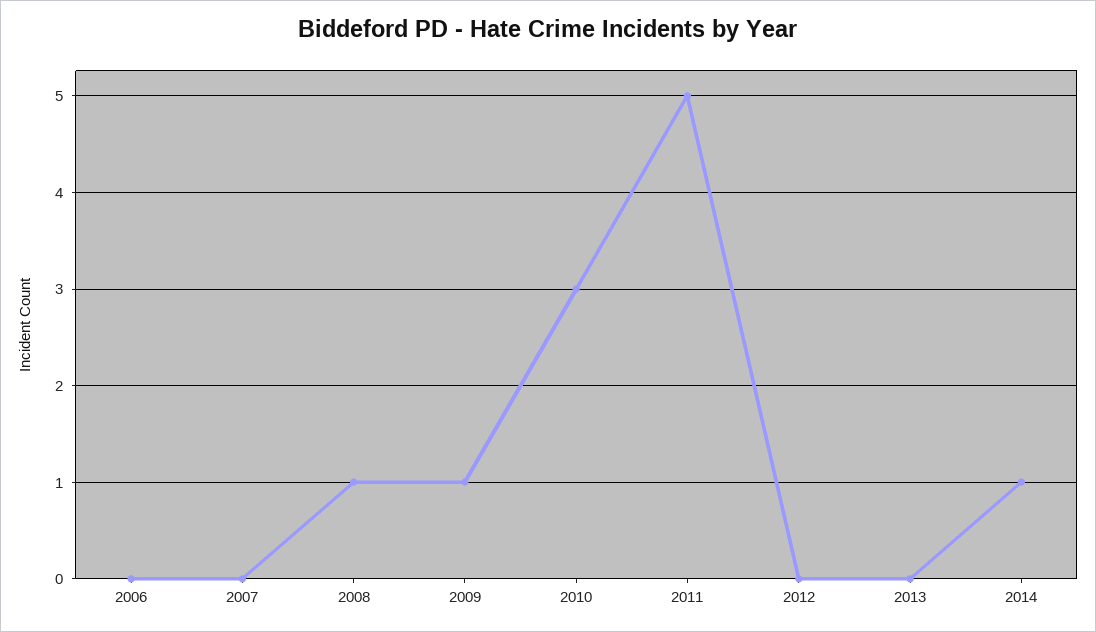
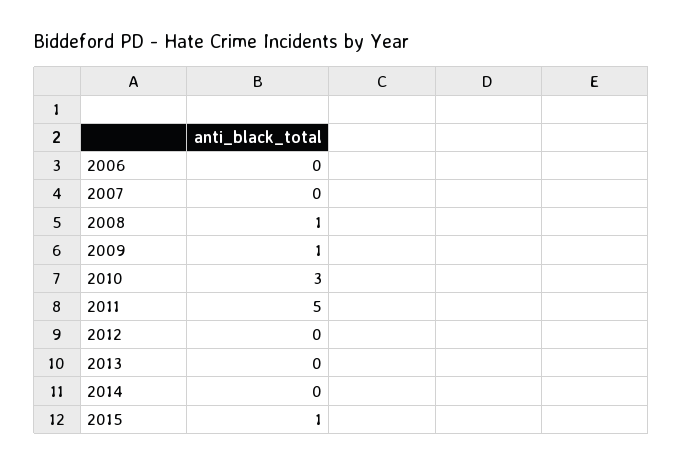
2014: 1 -> 0
2015: none -> 1

